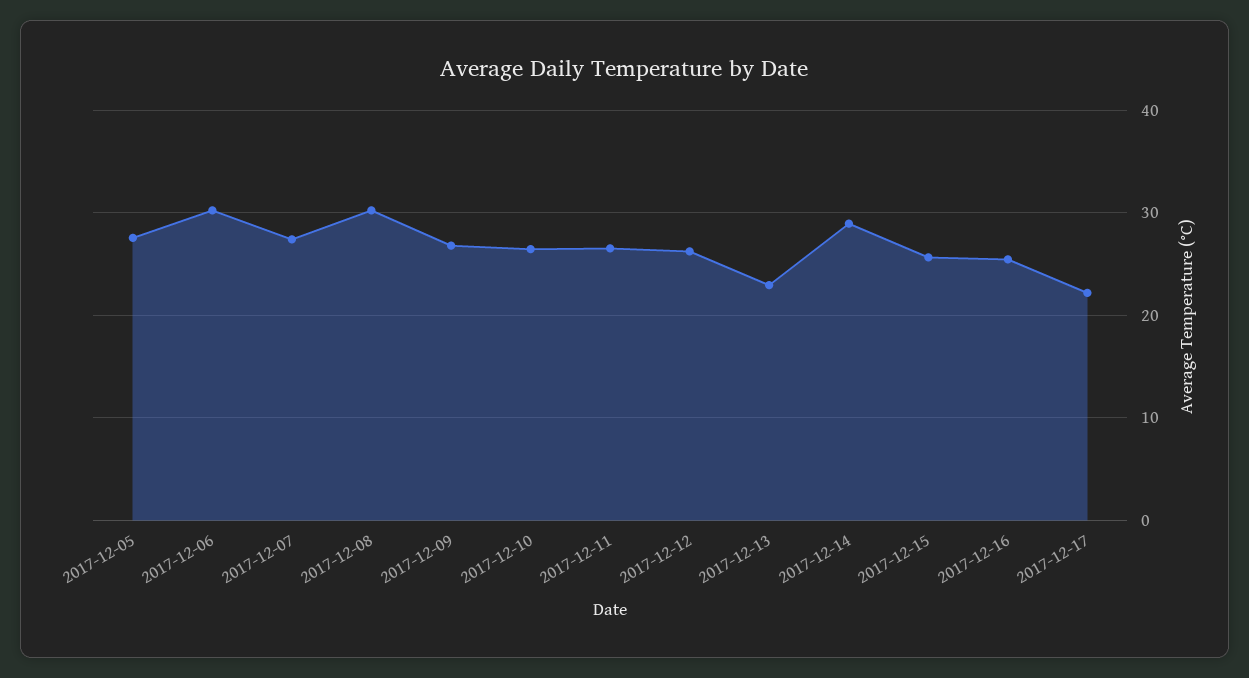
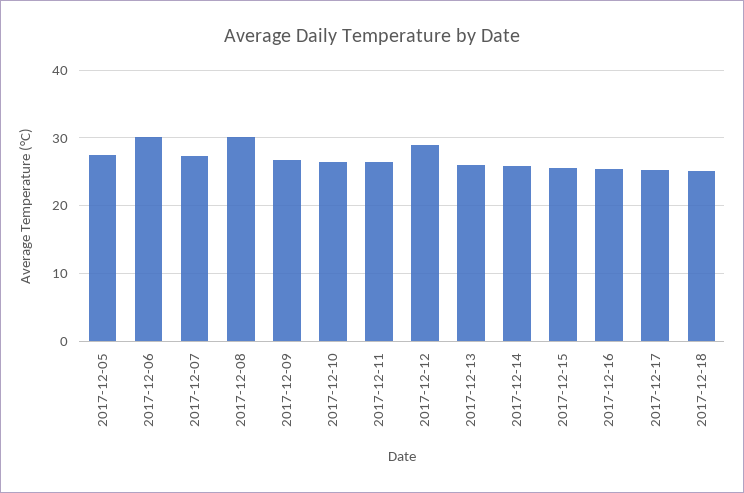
2017-12-12: 26 -> 29
2017-12-13: 23 -> 26
2017-12-14: 29 -> 26
2017-12-17: 22 -> 25
2017-12-18: none -> 25

